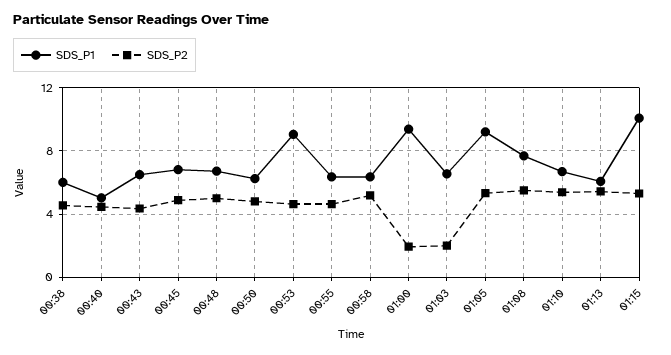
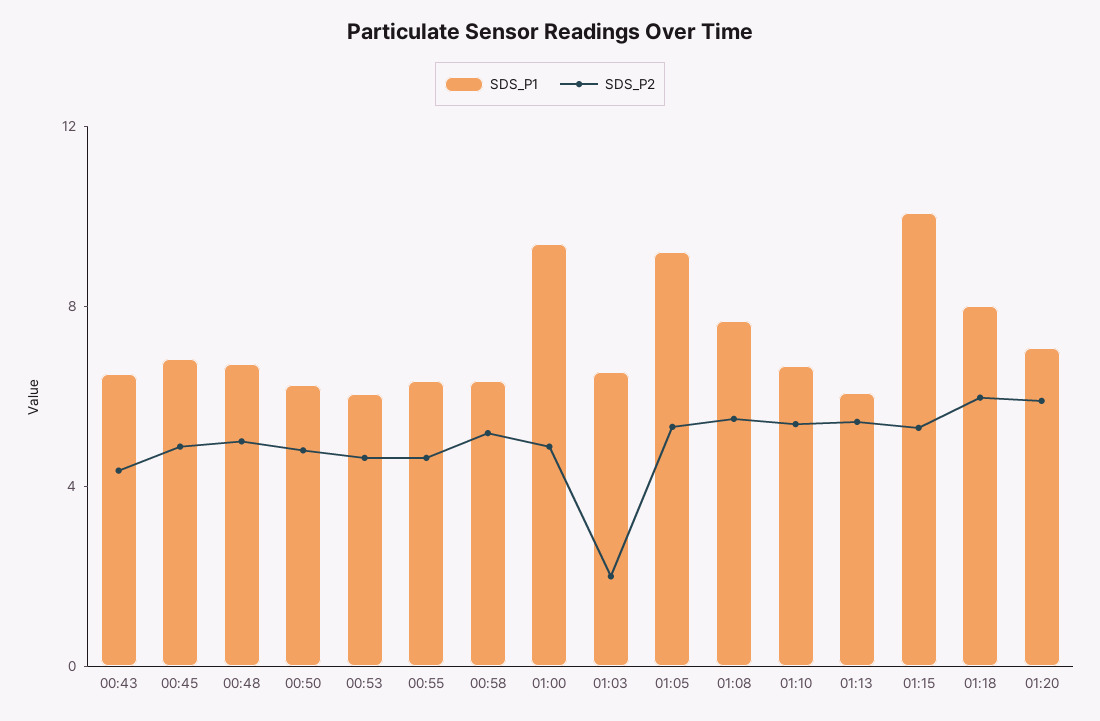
SDS_P1, 00:38: 6 -> none
SDS_P2, 00:38: 4.5 -> none
SDS_P1, 00:40: 5 -> none
SDS_P2, 00:40: 4.5 -> none
SDS_P1, 00:53: 9 -> 6
SDS_P2, 01:00: 2 -> 5
SDS_P1, 01:18: none -> 8
SDS_P2, 01:18: none -> 6
SDS_P1, 01:20: none -> 7
SDS_P2, 01:20: none -> 6

